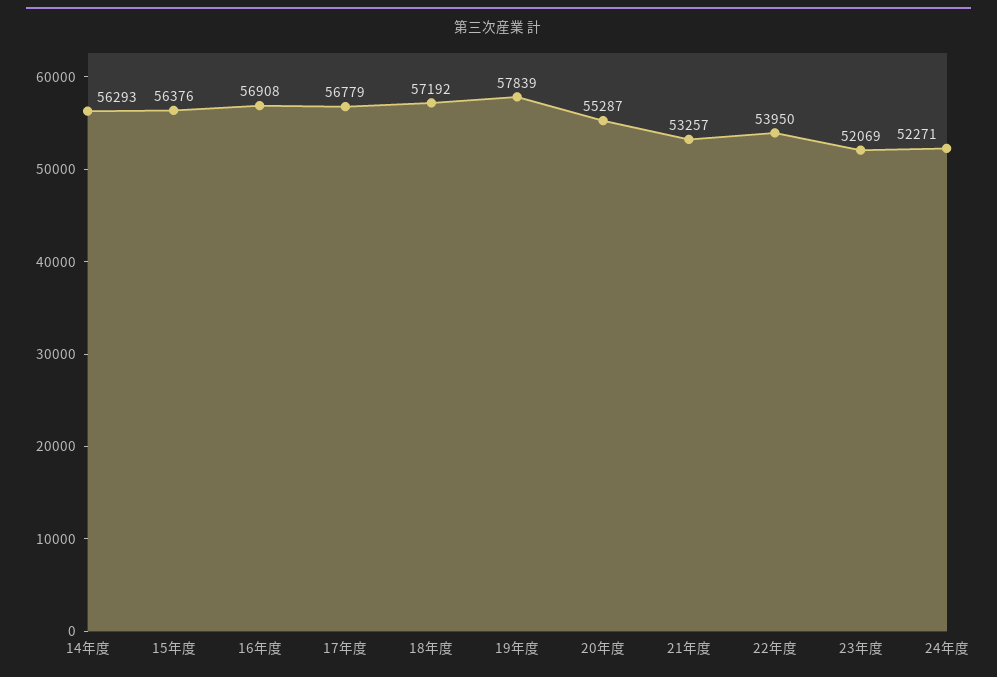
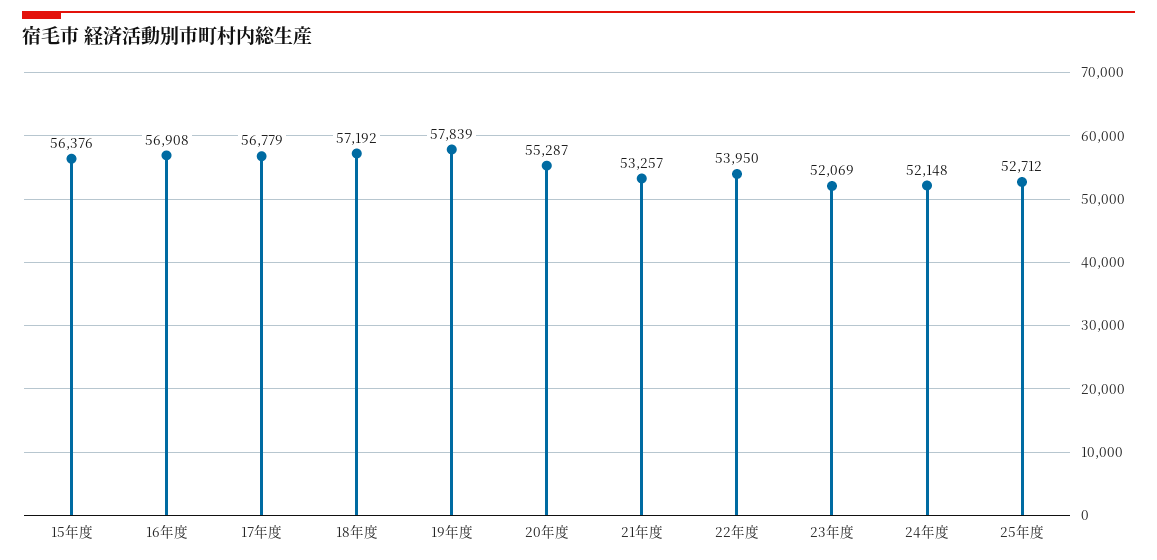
14年度: 56293 -> none
24年度: 52271 -> 52148
25年度: none -> 52712

